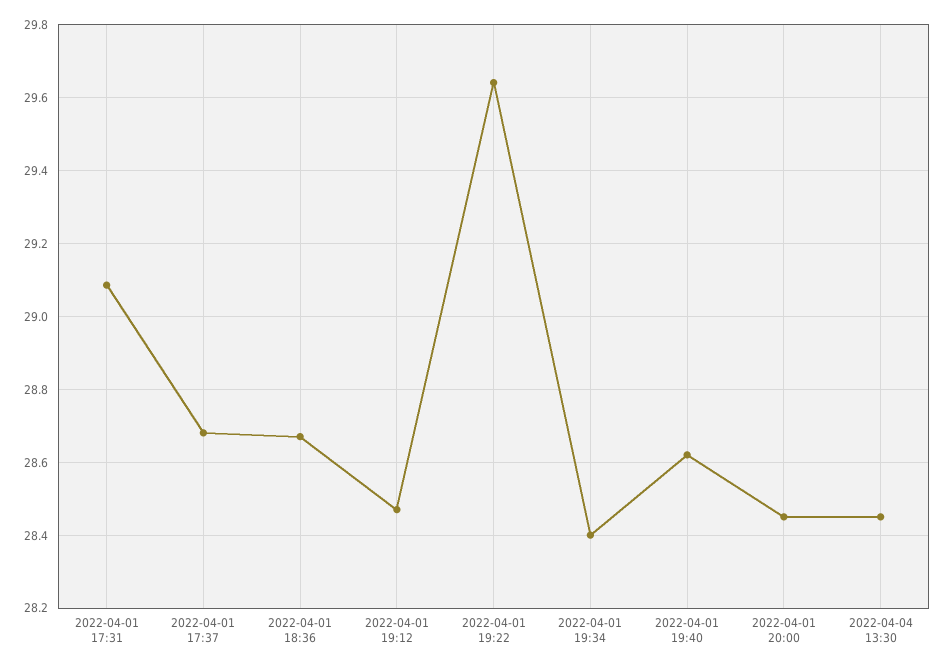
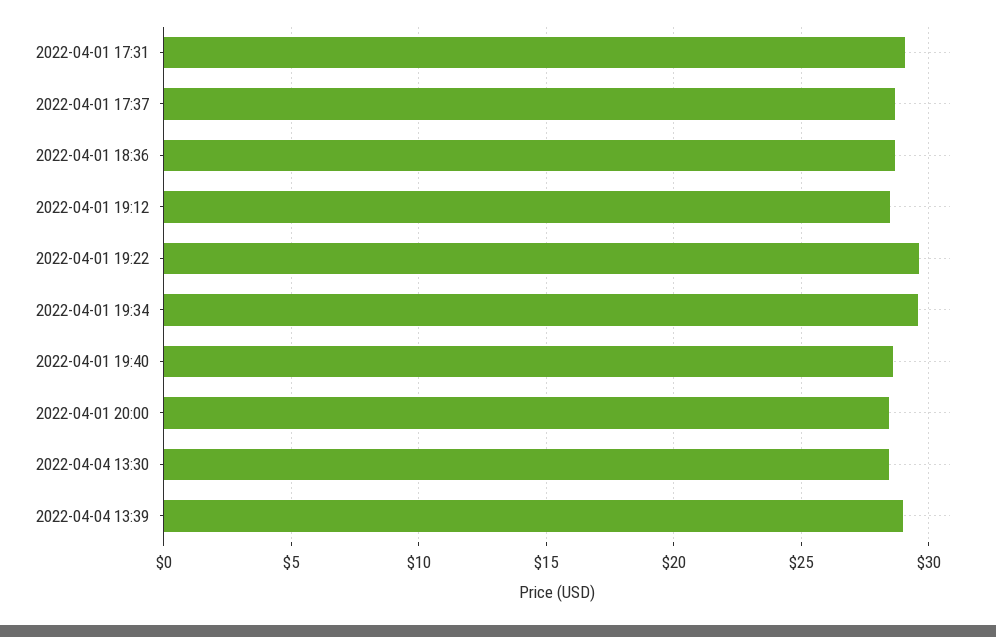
2022-04-01 19:34: 28.4 -> 29.5
2022-04-04 13:39: none -> 29

